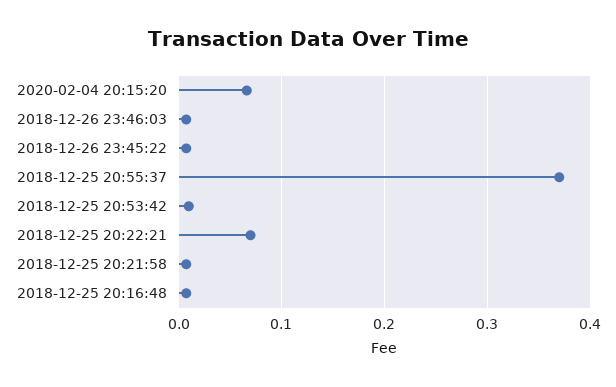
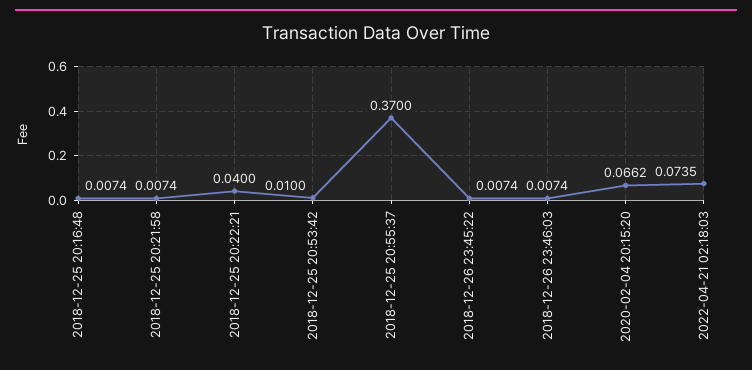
2018-12-25 20:22:21: 0.07 -> 0.04
2022-04-21 02:18:03: none -> 0.0735

